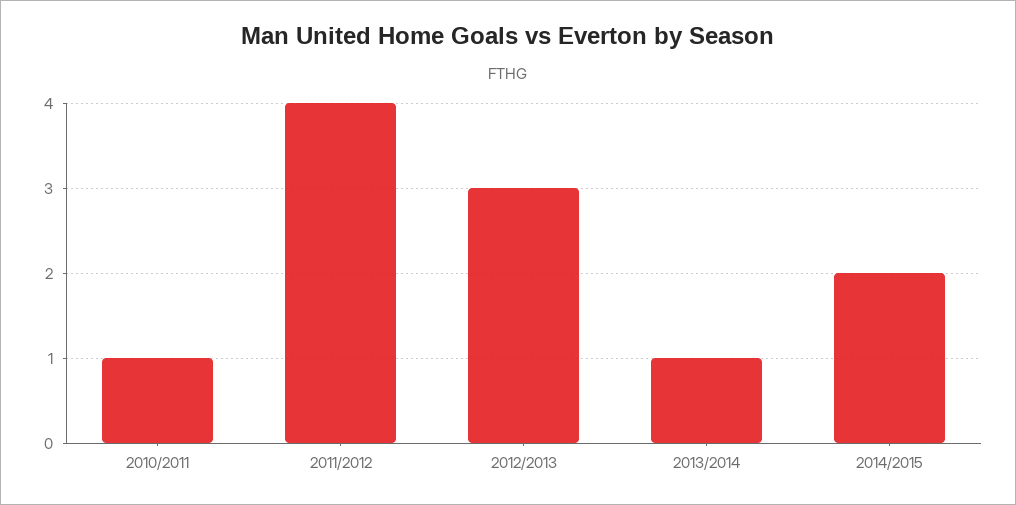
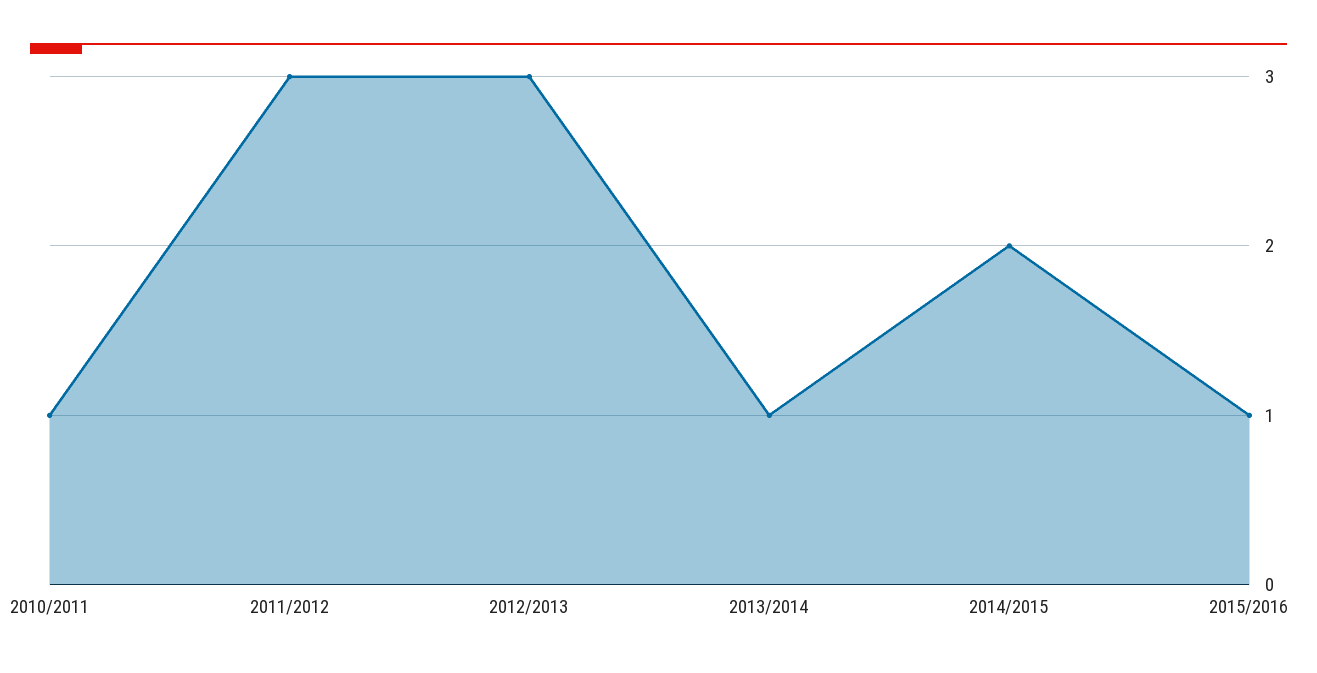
2011/2012: 4 -> 3
2015/2016: none -> 1

